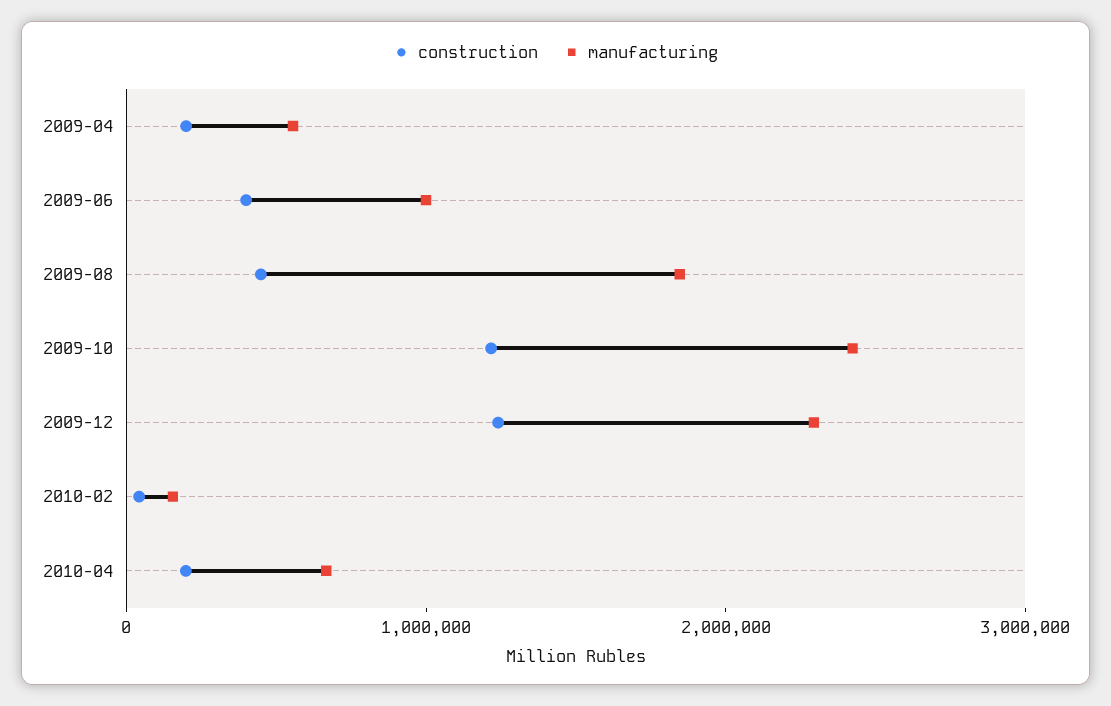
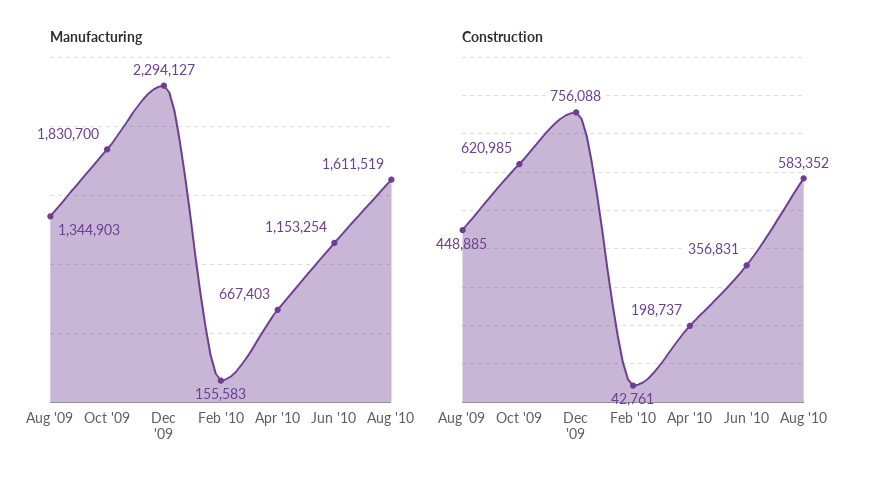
construction, 2009-04: 200000 -> none
manufacturing, 2009-04: 600000 -> none
construction, 2009-06: 400000 -> none
manufacturing, 2009-06: 1000000 -> none
manufacturing, 2009-08: 1800000 -> 1344903
construction, 2009-10: 1200000 -> 620985
manufacturing, 2009-10: 2400000 -> 1830700
construction, 2009-12: 1200000 -> 756088
manufacturing, Jun '10: none -> 1153254
manufacturing, Aug '10: none -> 1611519
construction, Jun '10: none -> 356831
construction, Aug '10: none -> 583352

